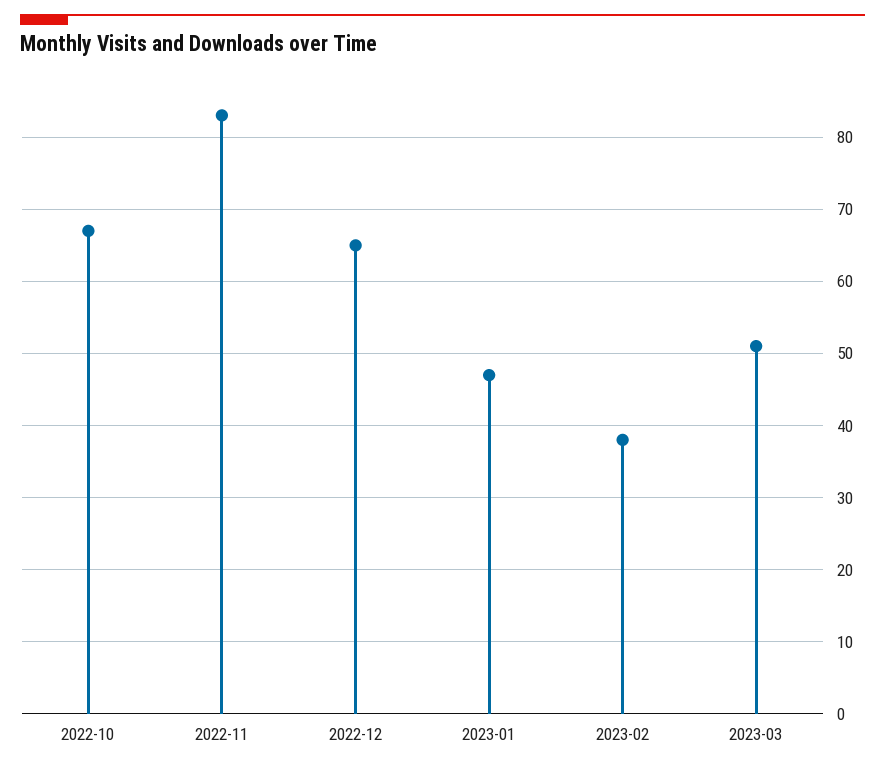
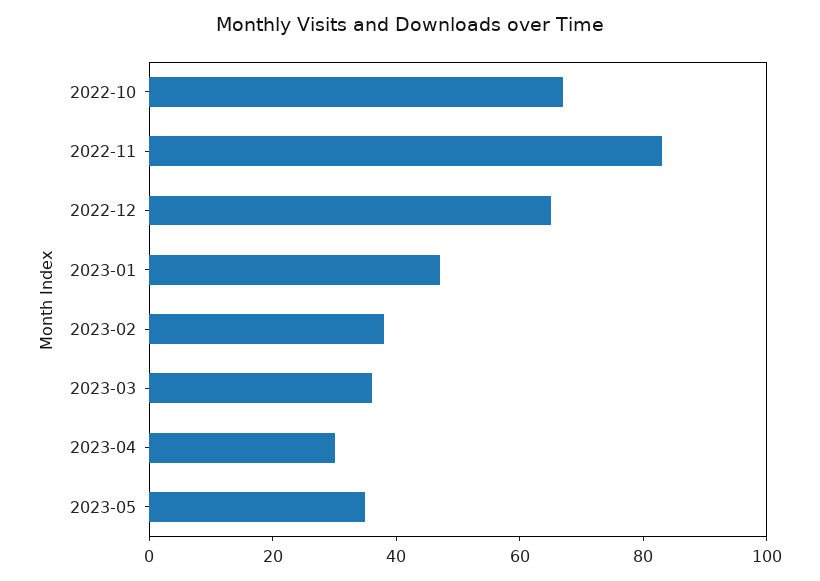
2023-03: 51 -> 35
2023-04: none -> 30
2023-05: none -> 35

